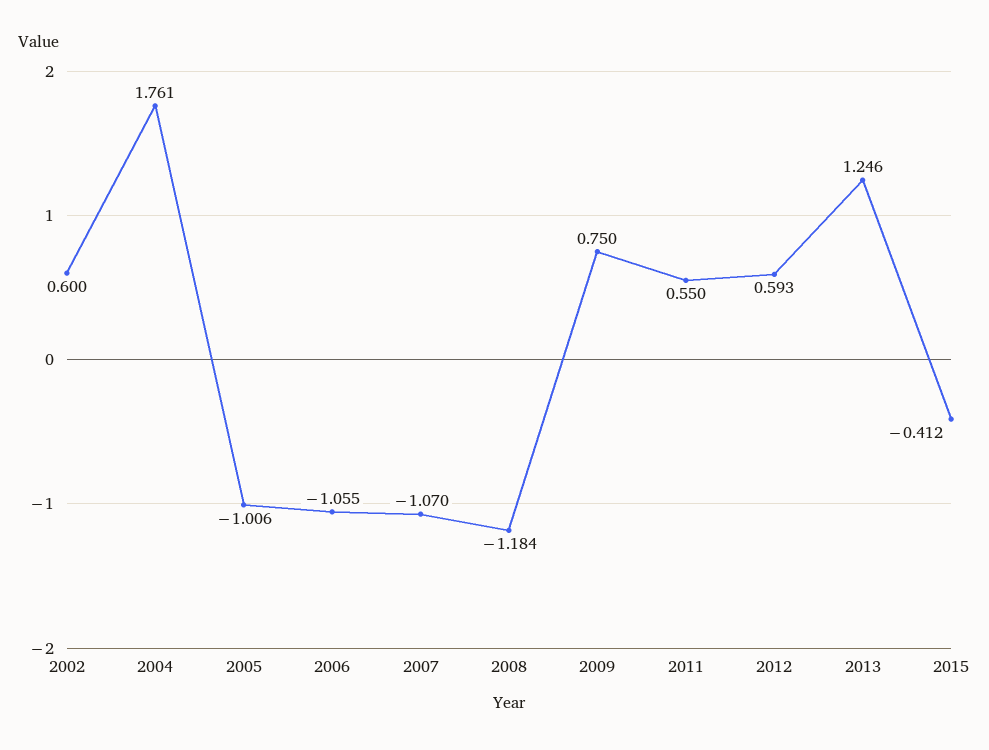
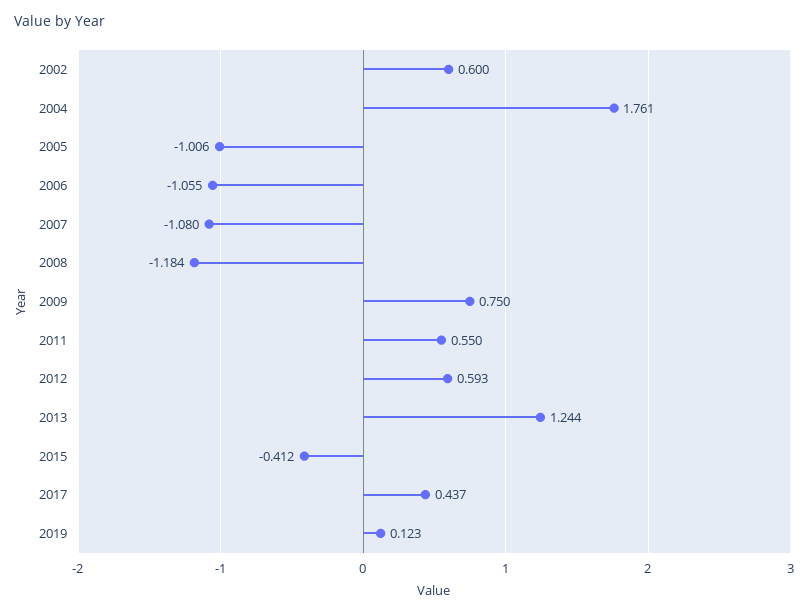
2007: -1.07 -> -1.08
2013: 1.246 -> 1.244
2017: none -> 0.437
2019: none -> 0.123

